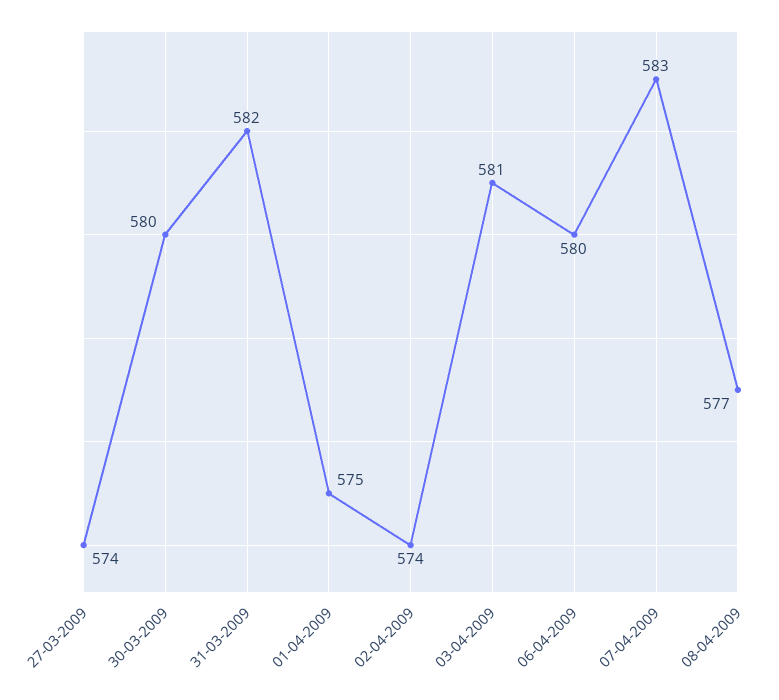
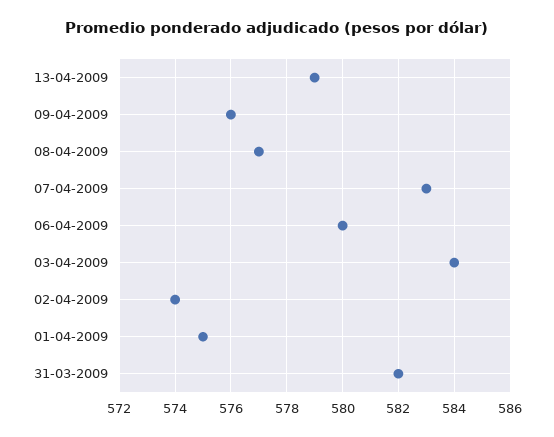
27-03-2009: 574 -> none
30-03-2009: 580 -> none
03-04-2009: 581 -> 584
13-04-2009: none -> 579
09-04-2009: none -> 576

